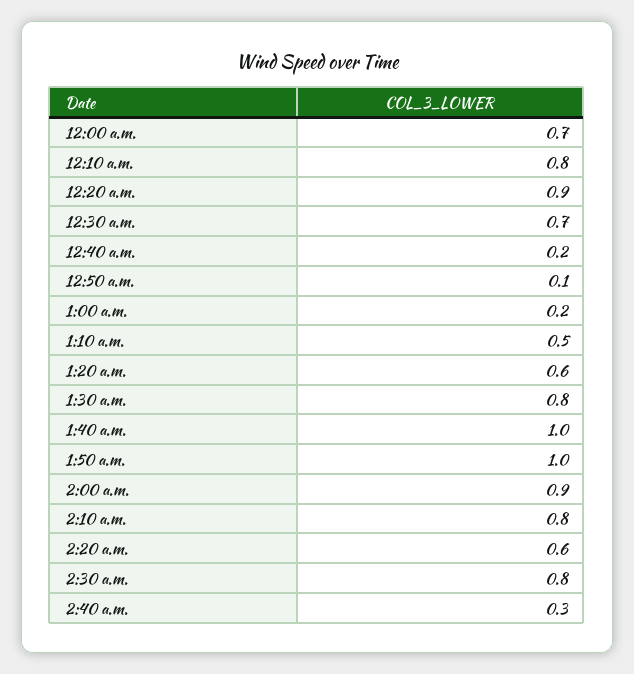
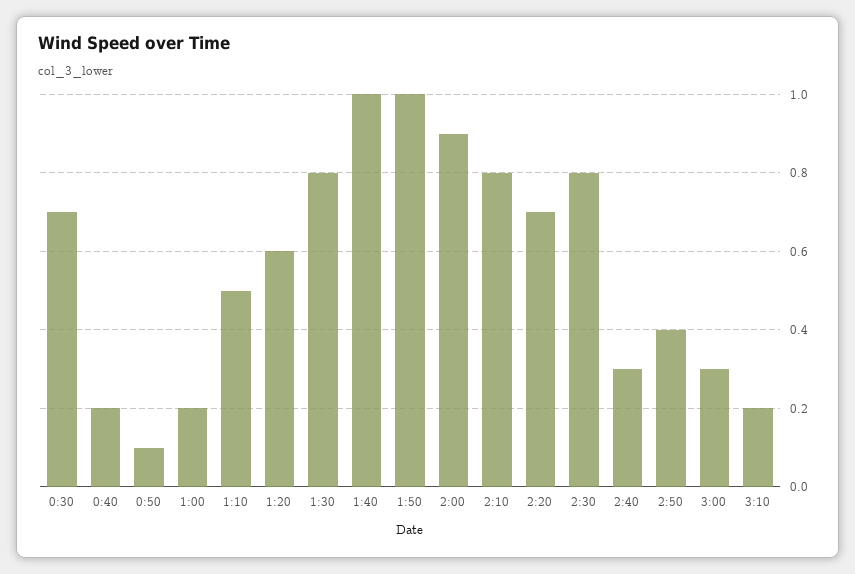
12:00 a.m.: 0.7 -> none
12:10 a.m.: 0.8 -> none
12:20 a.m.: 0.9 -> none
2:20 a.m.: 0.6 -> 0.7
2:50: none -> 0.4
3:00: none -> 0.3
3:10: none -> 0.2

